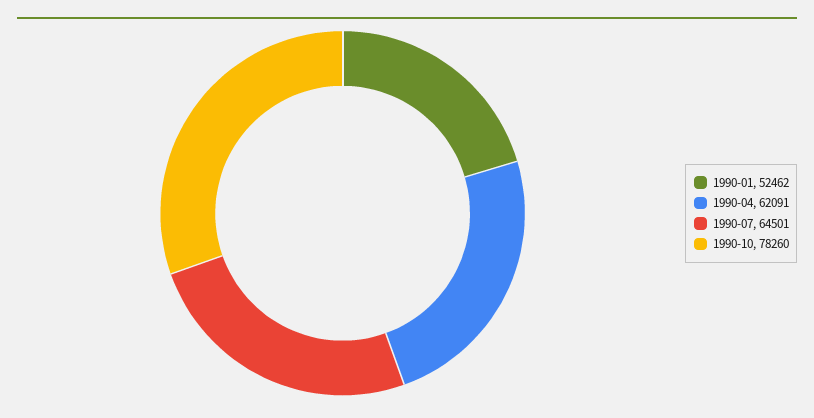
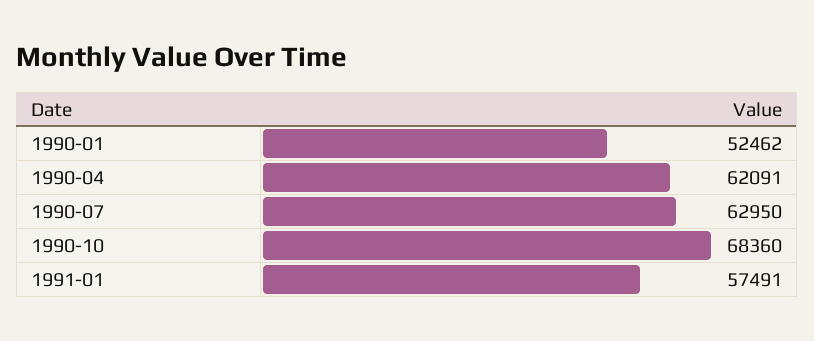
1990-07: 64501 -> 62950
1990-10: 78260 -> 68360
1991-01: none -> 57491

